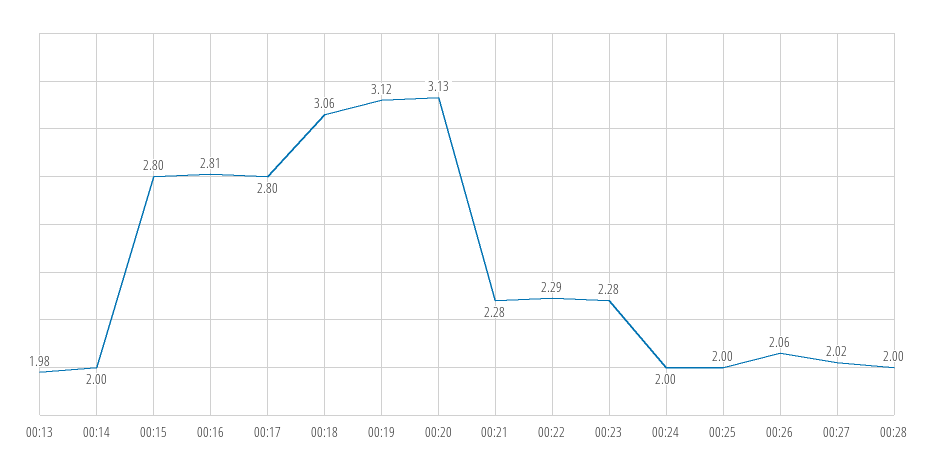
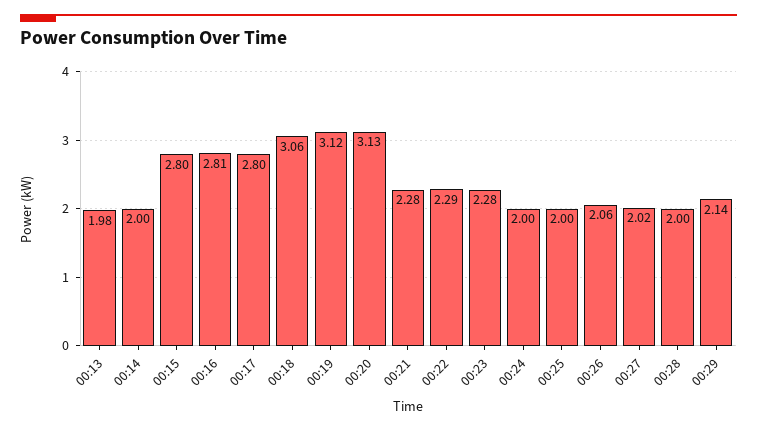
00:29: none -> 2.14

